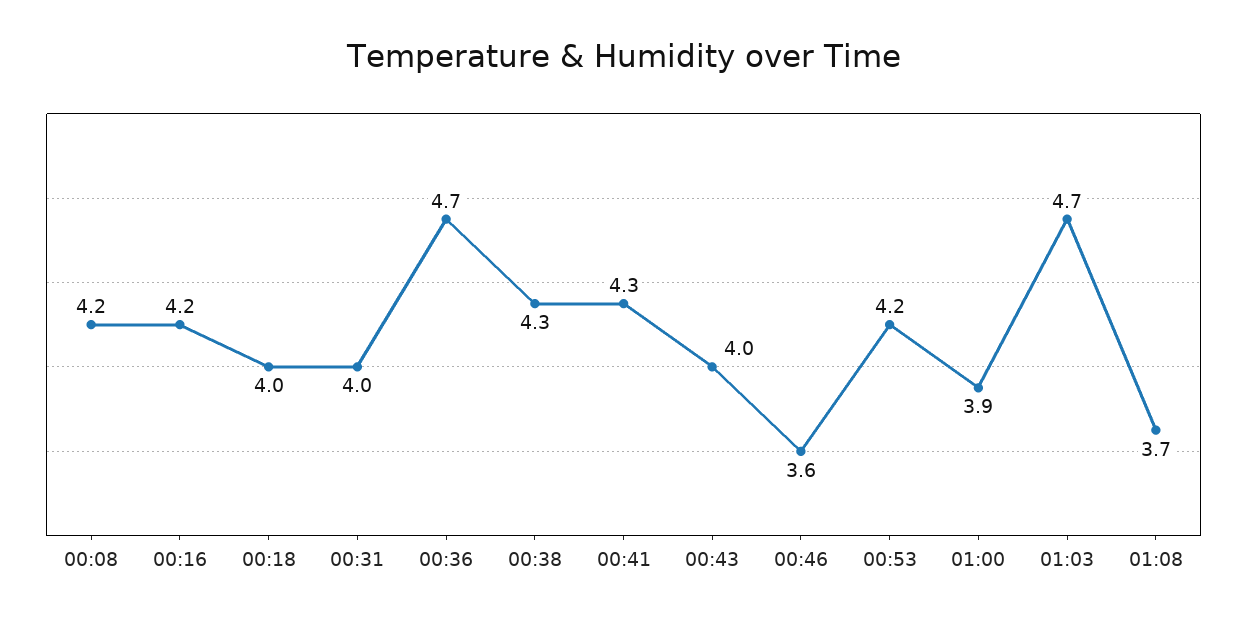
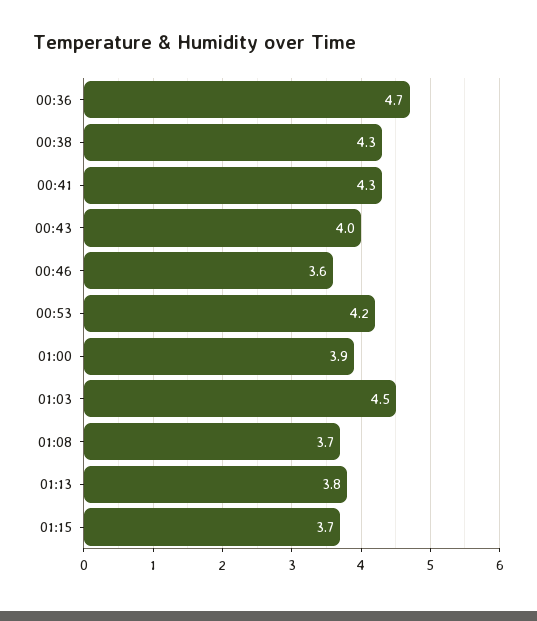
00:08: 4.2 -> none
00:16: 4.2 -> none
00:18: 4 -> none
00:31: 4 -> none
01:03: 4.7 -> 4.5
01:13: none -> 3.8
01:15: none -> 3.7

